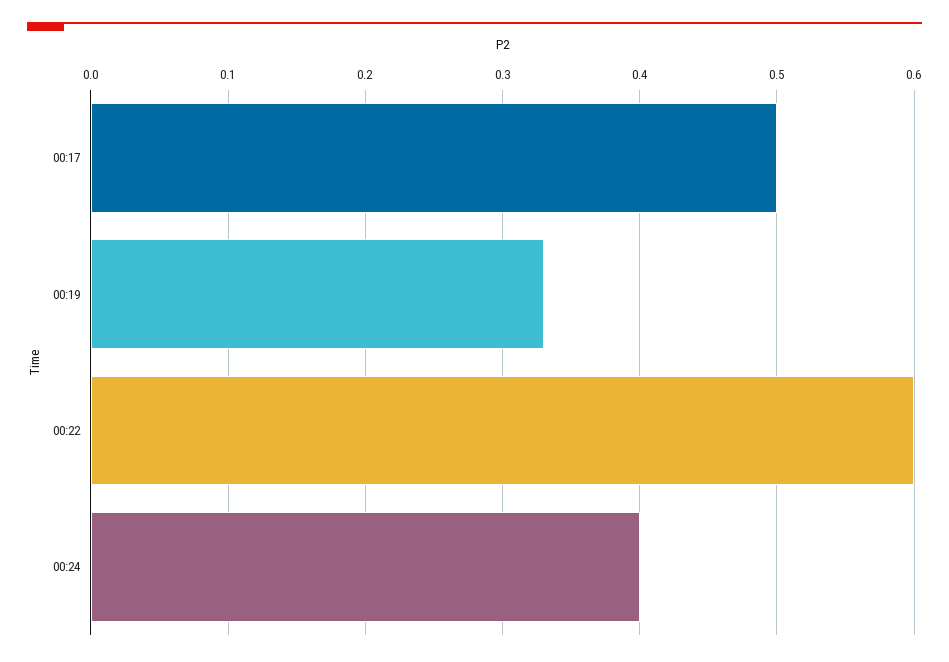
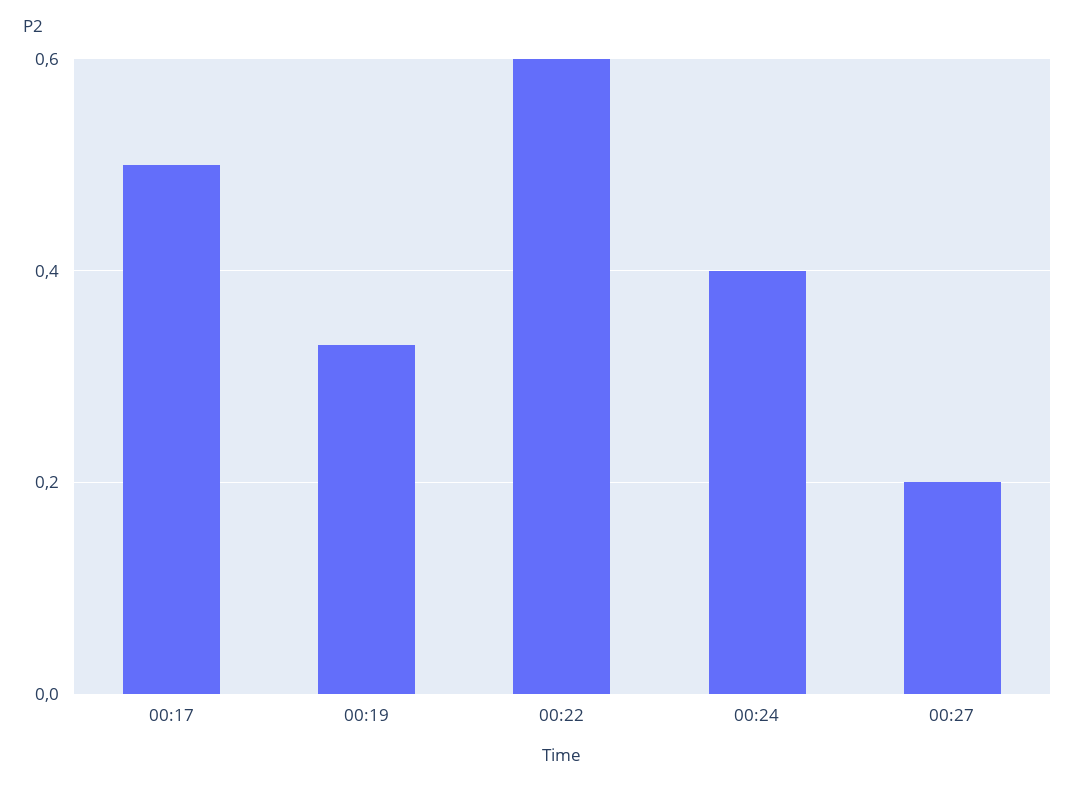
00:27: none -> 0.2

